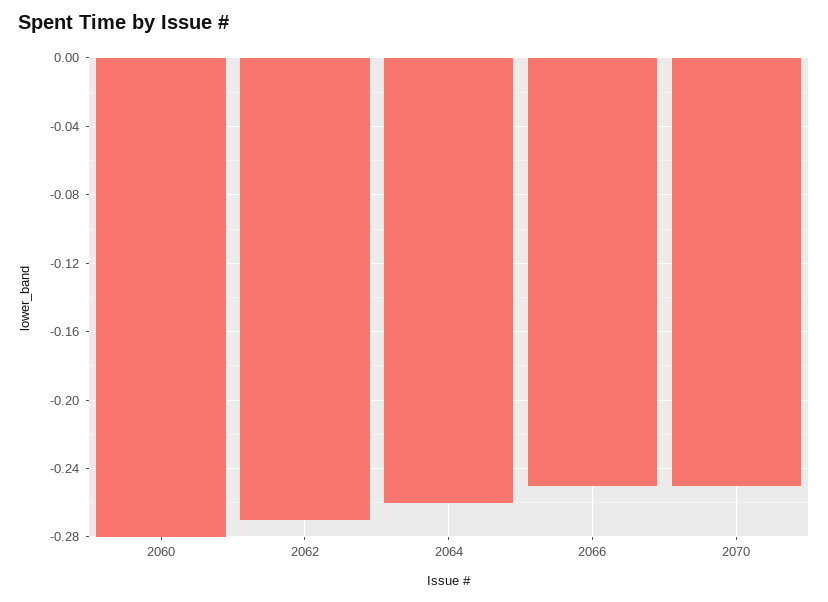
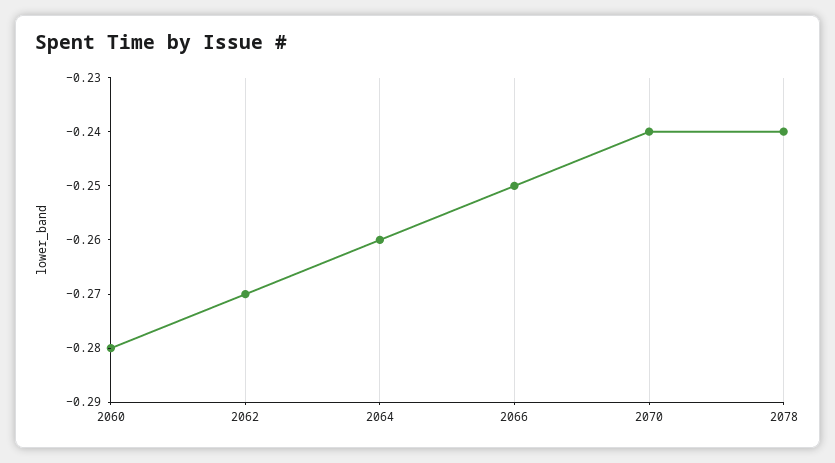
2070: -0.25 -> -0.24
2078: none -> -0.24

